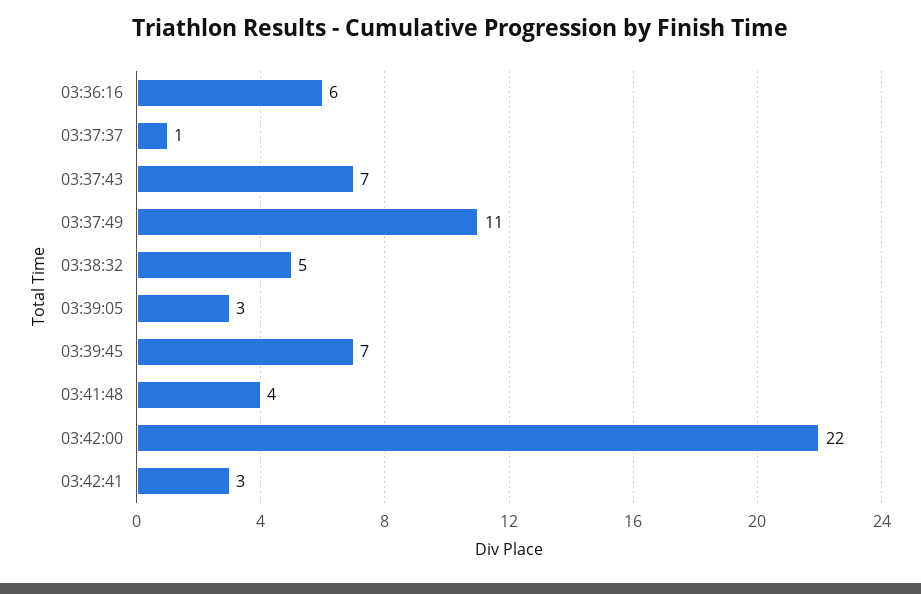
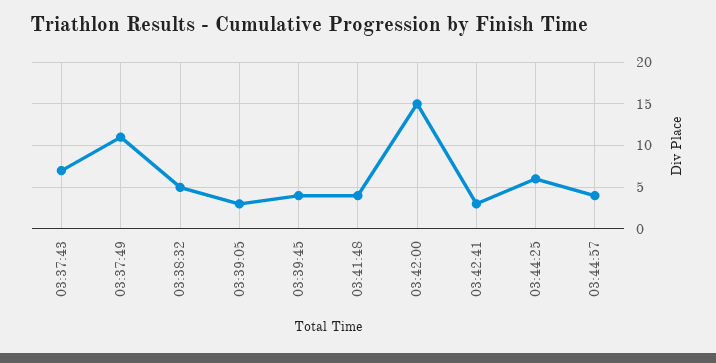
03:36:16: 6 -> none
03:37:37: 1 -> none
03:39:45: 7 -> 4
03:42:00: 22 -> 15
03:44:25: none -> 6
03:44:57: none -> 4

